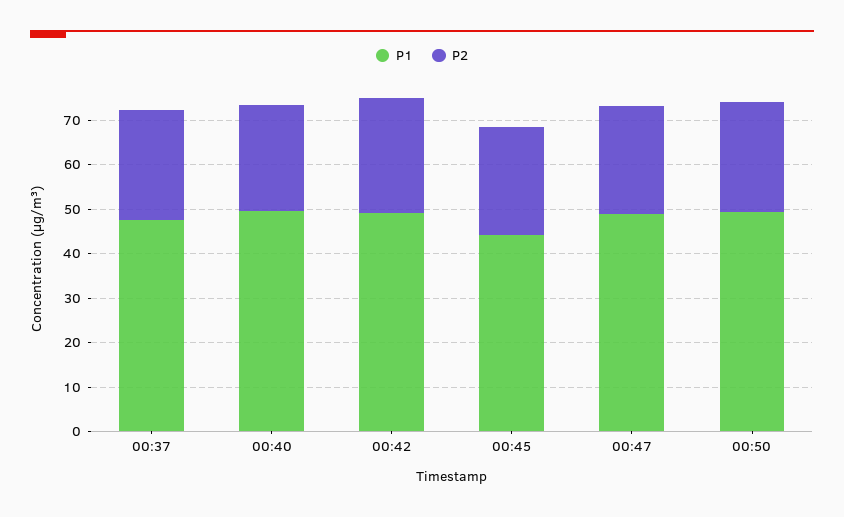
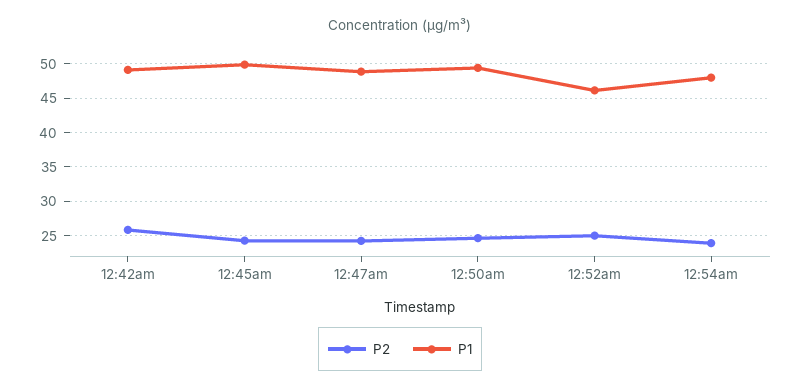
P1, 00:37: 48 -> none
P2, 00:37: 24 -> none
P1, 00:40: 50 -> none
P2, 00:40: 24 -> none
P1, 00:45: 44 -> 50
P2, 12:52am: none -> 25
P1, 12:52am: none -> 46
P2, 12:54am: none -> 24
P1, 12:54am: none -> 48

